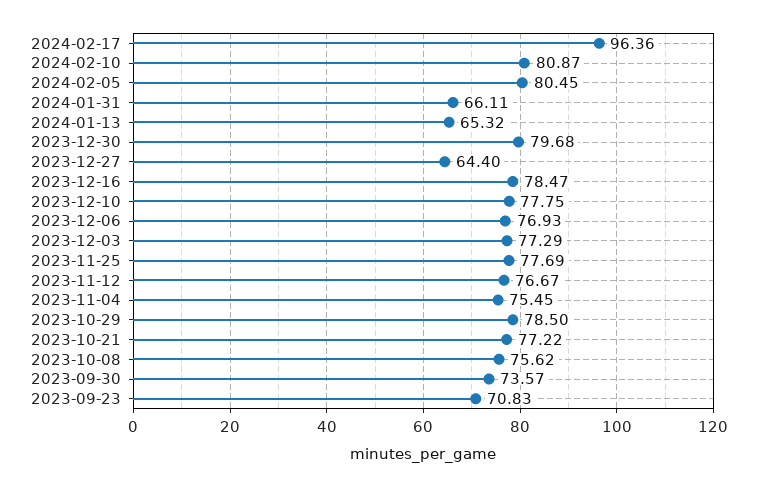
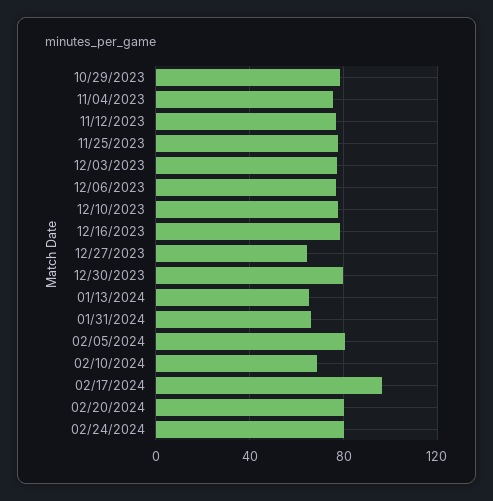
2024-02-10: 80.87 -> 70
2023-10-21: 77.22 -> none
2023-10-08: 75.62 -> none
2023-09-30: 73.57 -> none
2023-09-23: 70.83 -> none
02/20/2024: none -> 80
02/24/2024: none -> 80

